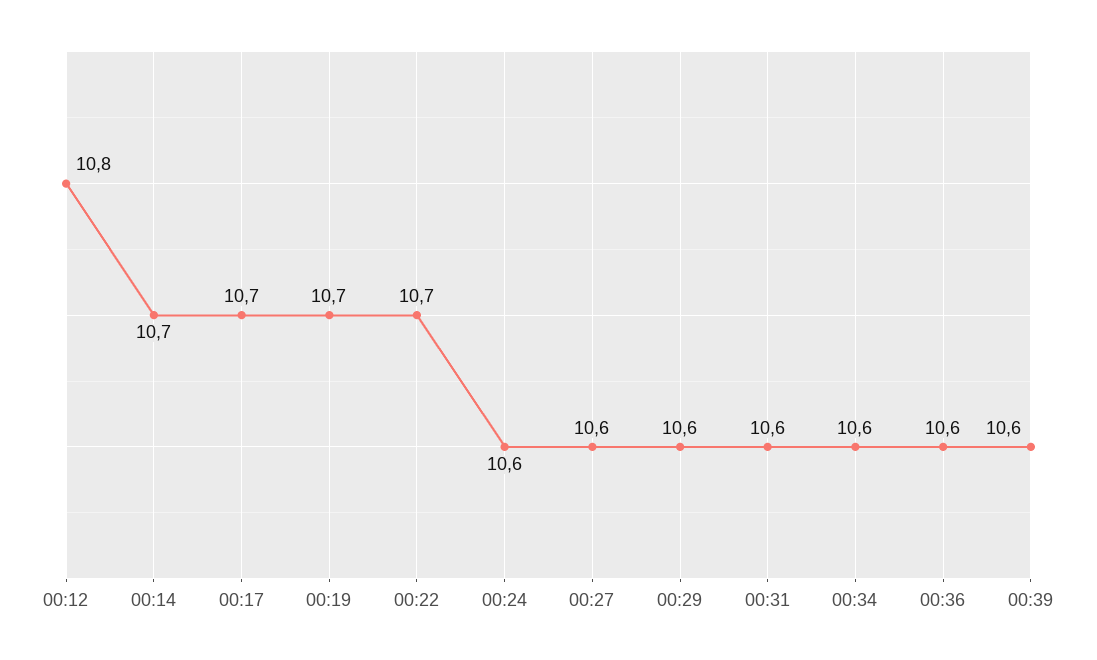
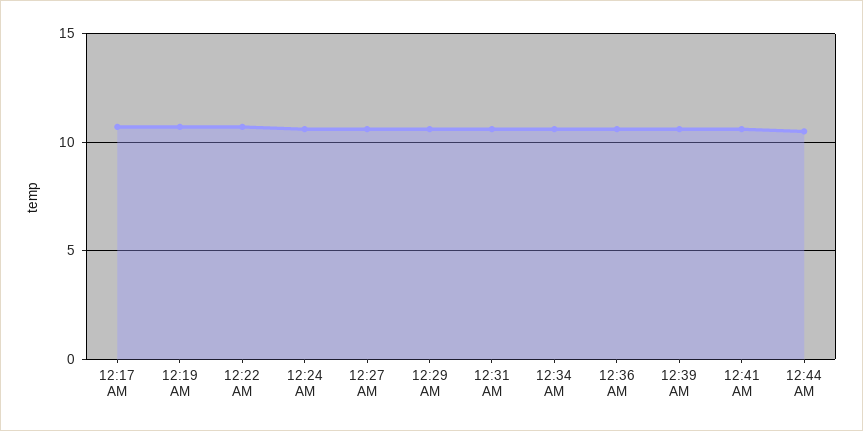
00:12: 10.8 -> none
00:14: 10.7 -> none
12:41 AM: none -> 10.5
12:44 AM: none -> 10.5

